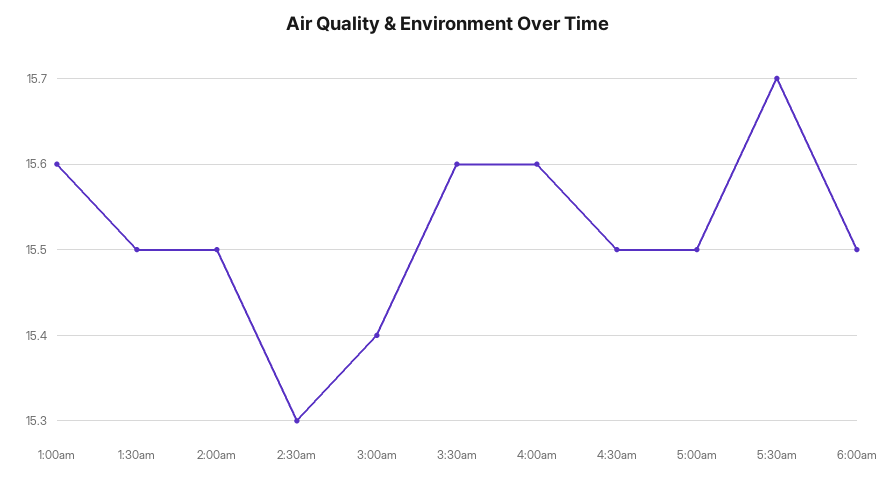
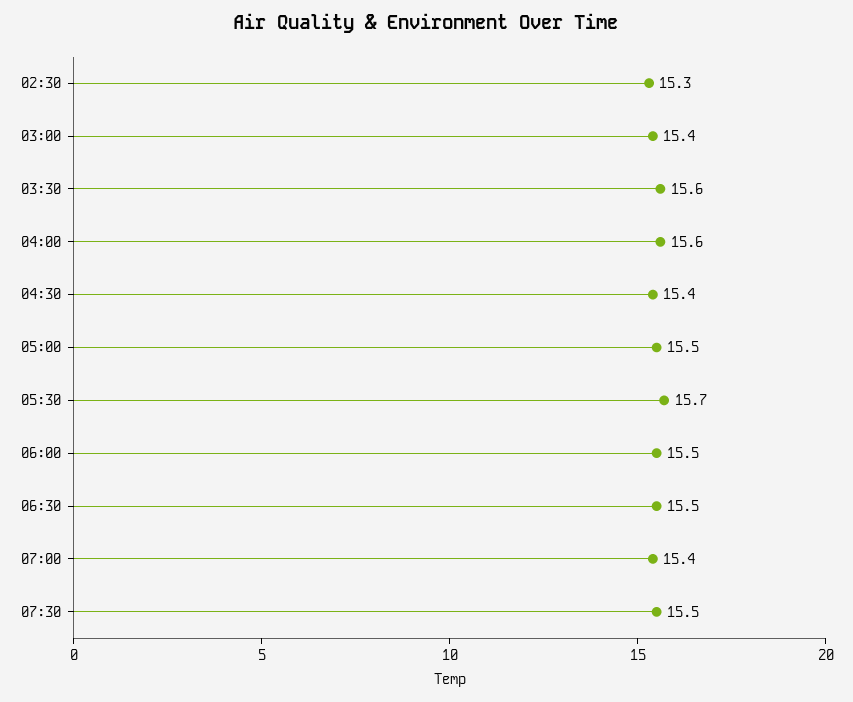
1:00am: 15.6 -> none
1:30am: 15.5 -> none
2:00am: 15.5 -> none
4:30am: 15.5 -> 15.4
06:30: none -> 15.5
07:00: none -> 15.4
07:30: none -> 15.5

